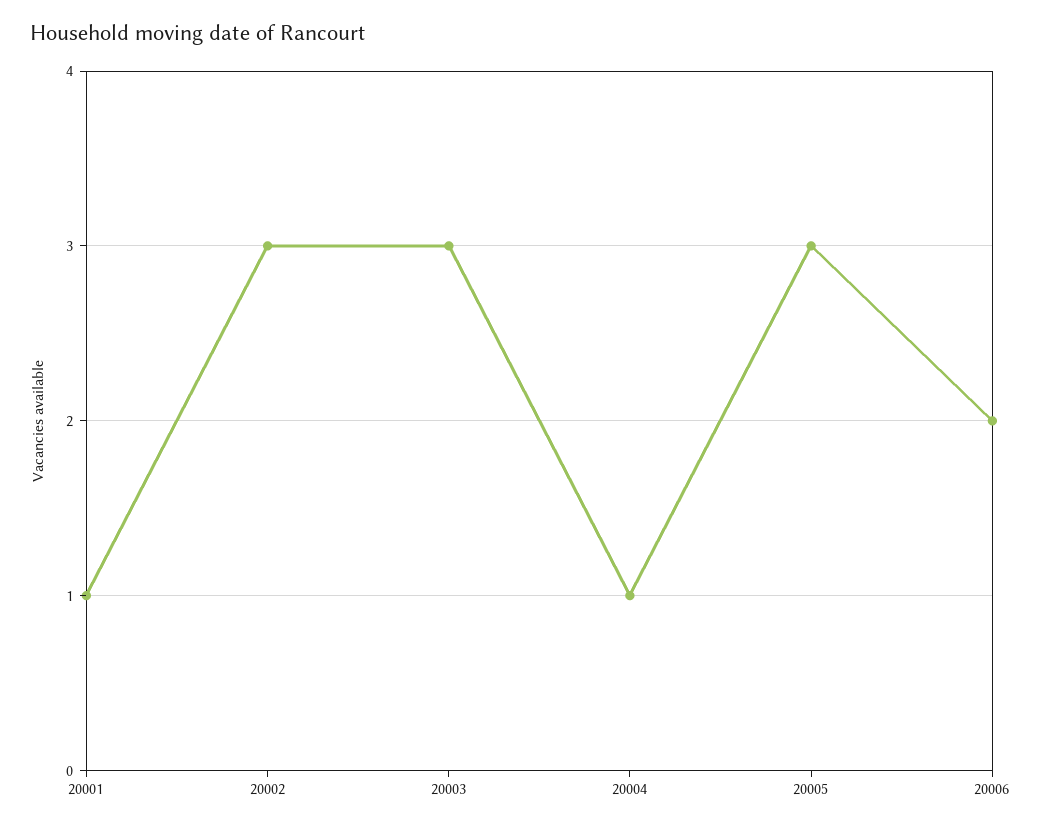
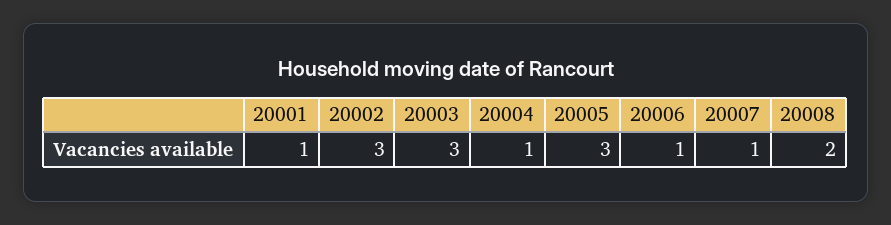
20006: 2 -> 1
20007: none -> 1
20008: none -> 2

